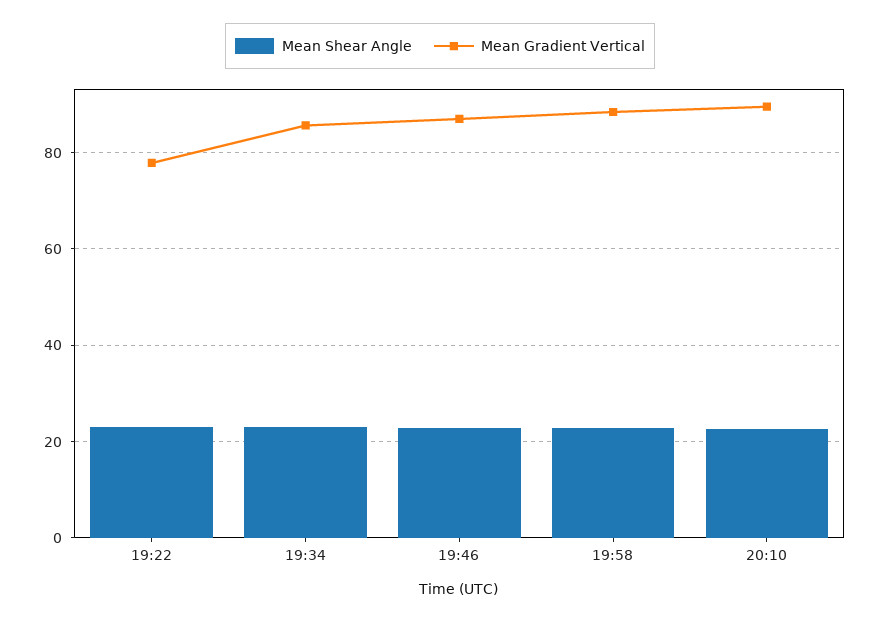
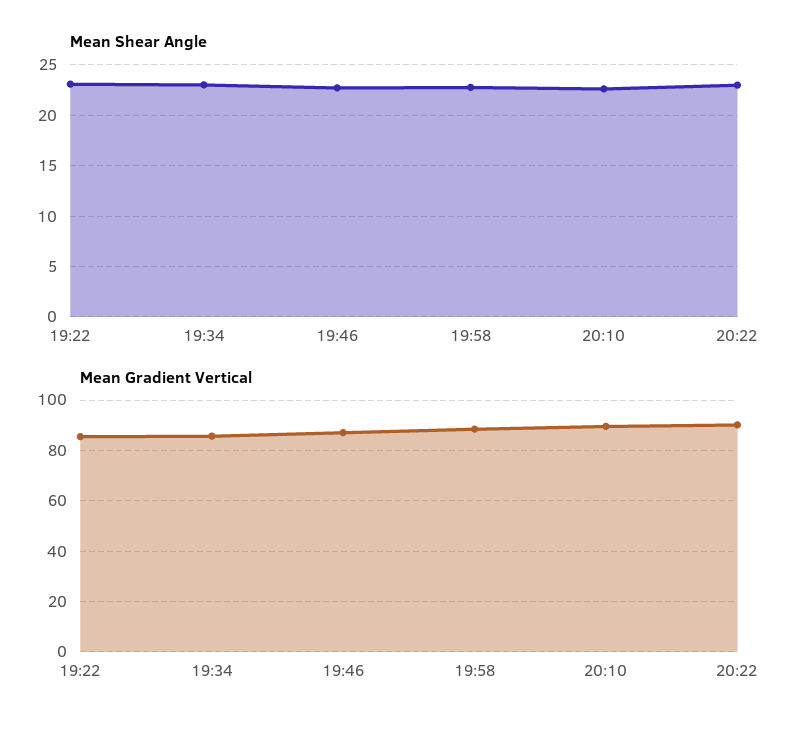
Mean Gradient Vertical, 19:22: 78 -> 85
Mean Shear Angle, 20:22: none -> 23
Mean Gradient Vertical, 20:22: none -> 90

